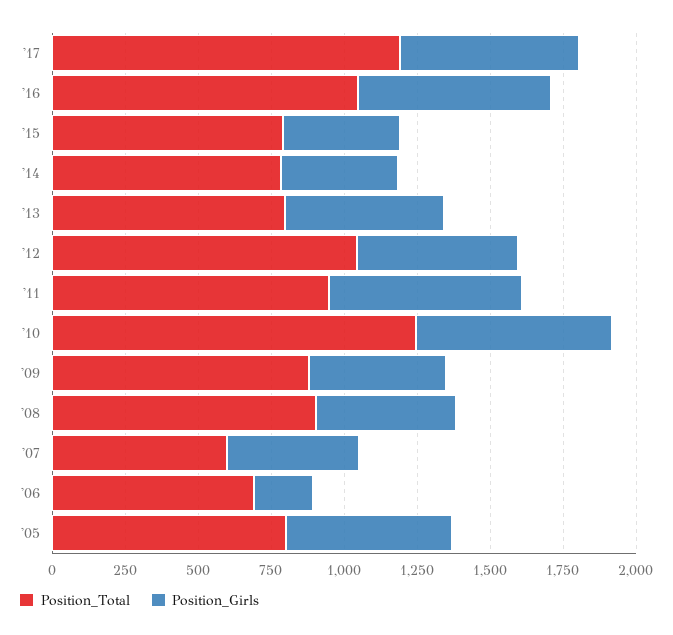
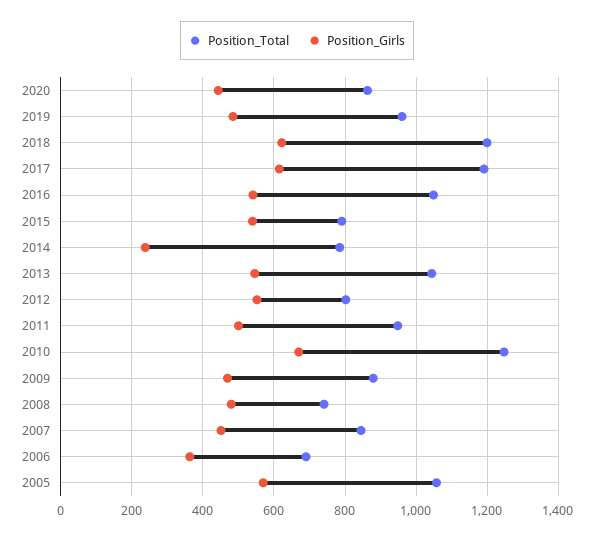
Position_Girls, '16: 650 -> 540
Position_Girls, '15: 400 -> 540
Position_Girls, '14: 400 -> 240
Position_Total, '13: 800 -> 1040
Position_Total, '12: 1050 -> 800
Position_Girls, '11: 650 -> 500
Position_Total, '08: 900 -> 740
Position_Total, '07: 600 -> 840
Position_Girls, '06: 200 -> 360
Position_Total, '05: 800 -> 1060
Position_Total, 2020: none -> 860
Position_Girls, 2020: none -> 440
Position_Total, 2019: none -> 960
Position_Girls, 2019: none -> 480
Position_Total, 2018: none -> 1200
Position_Girls, 2018: none -> 620

